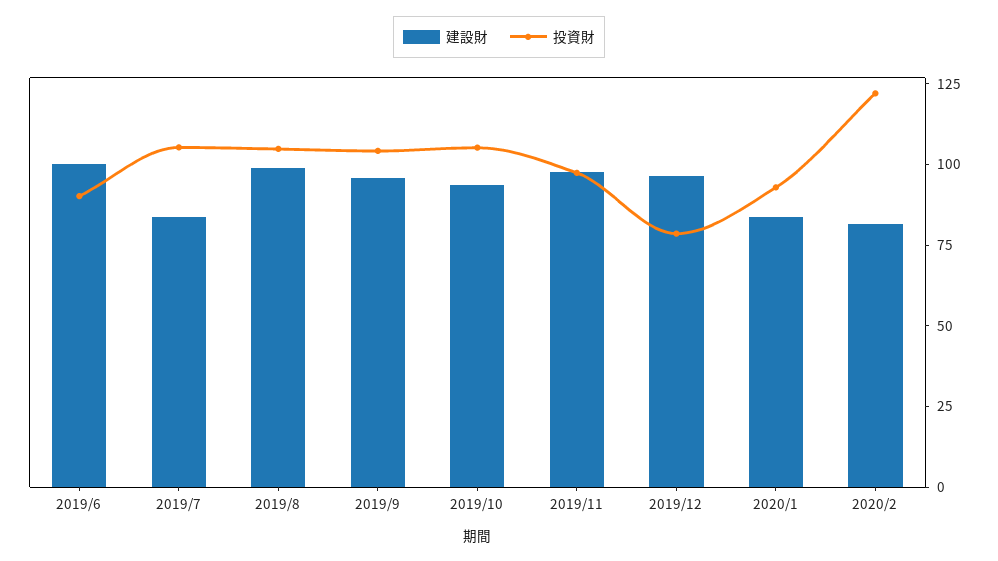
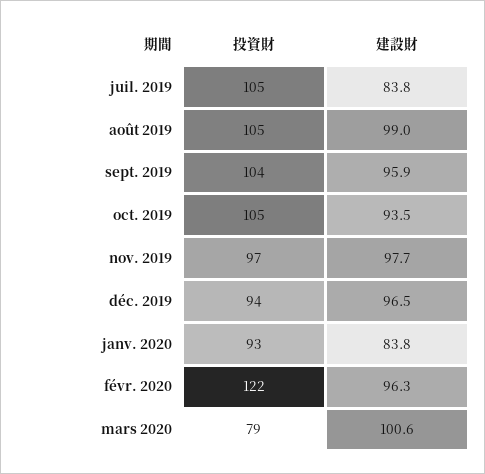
建設財, 2019/6: 100 -> none
投資財, 2019/6: 90 -> none
投資財, 2019/12: 80 -> 94
建設財, 2020/2: 80 -> 96.3
投資財, mars 2020: none -> 79
建設財, mars 2020: none -> 100.6

